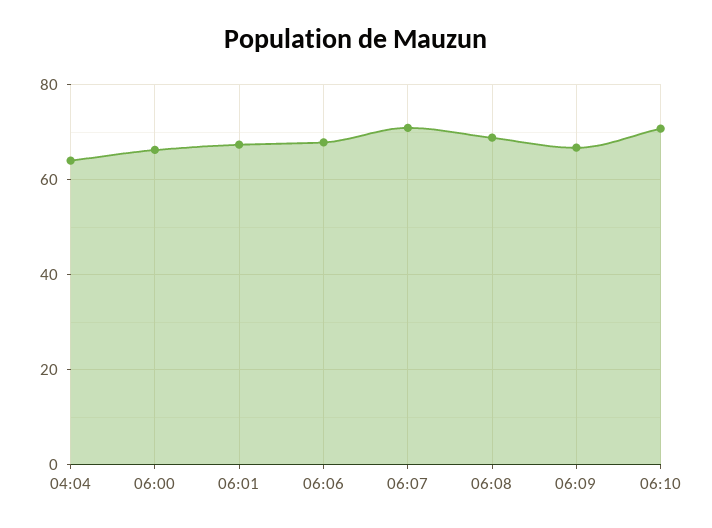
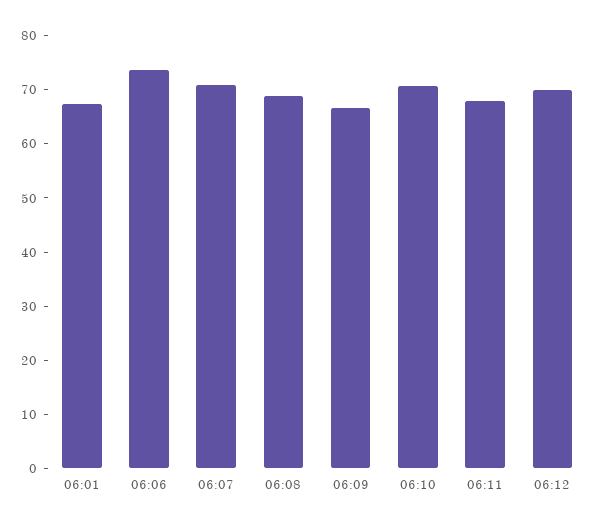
04:04: 64 -> none
06:00: 66 -> none
06:06: 68 -> 74
06:11: none -> 68
06:12: none -> 70

